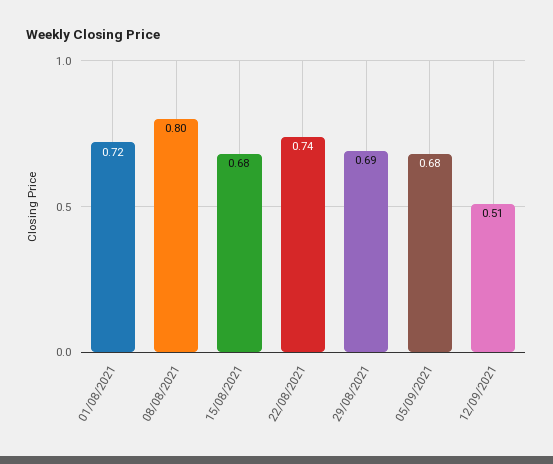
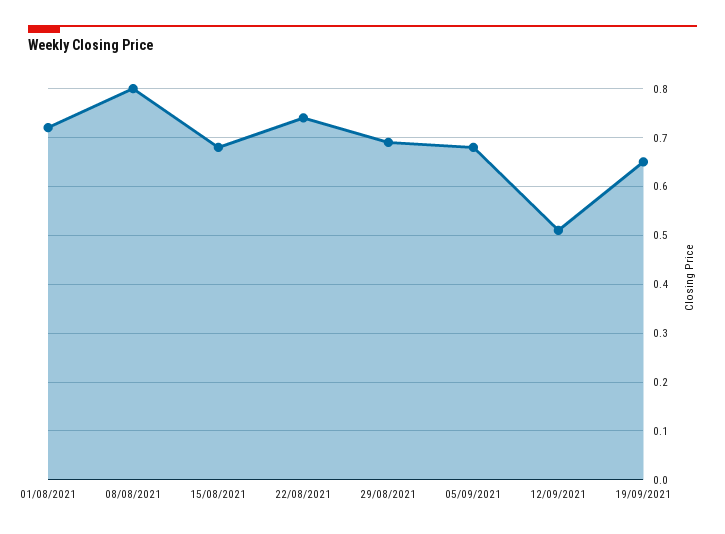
19/09/2021: none -> 0.65

